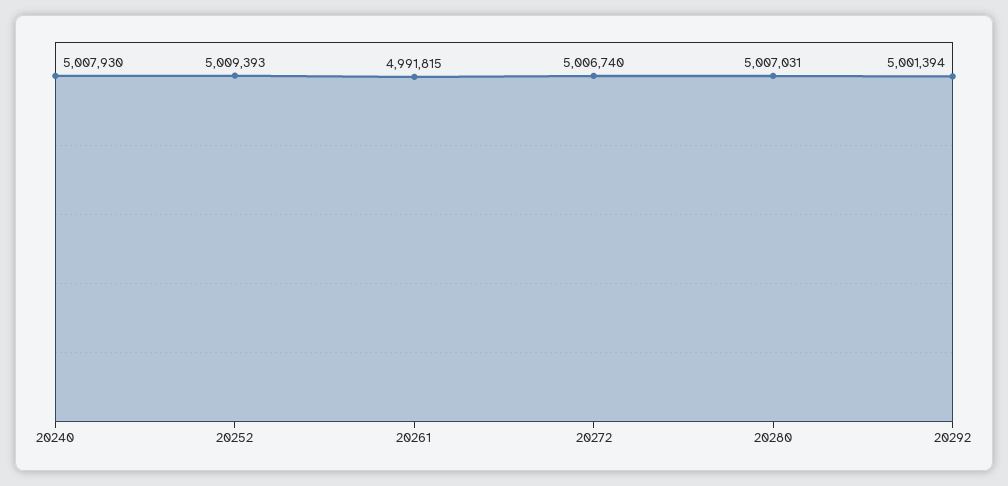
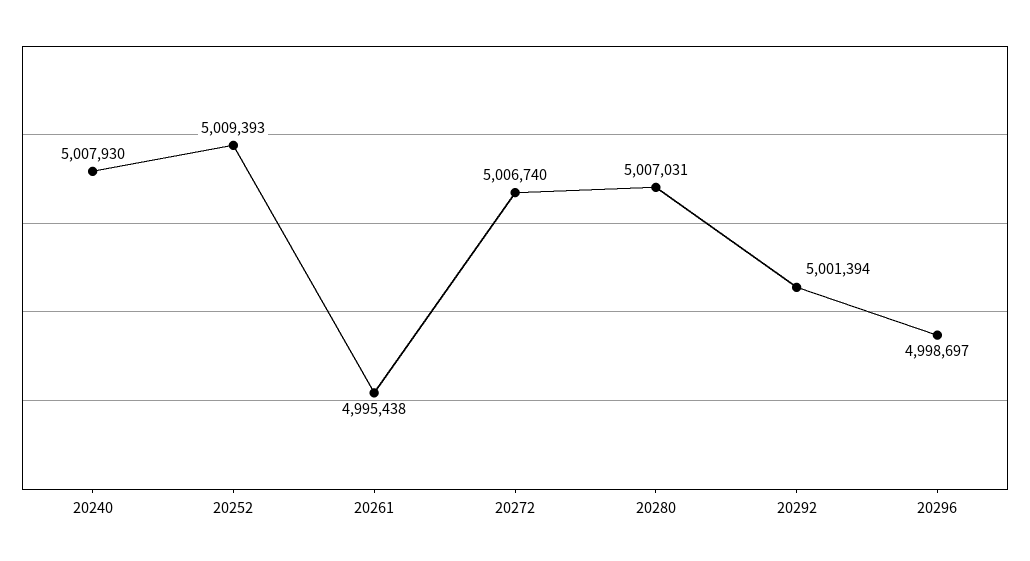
20261: 4991815 -> 4995438
20296: none -> 4998697

